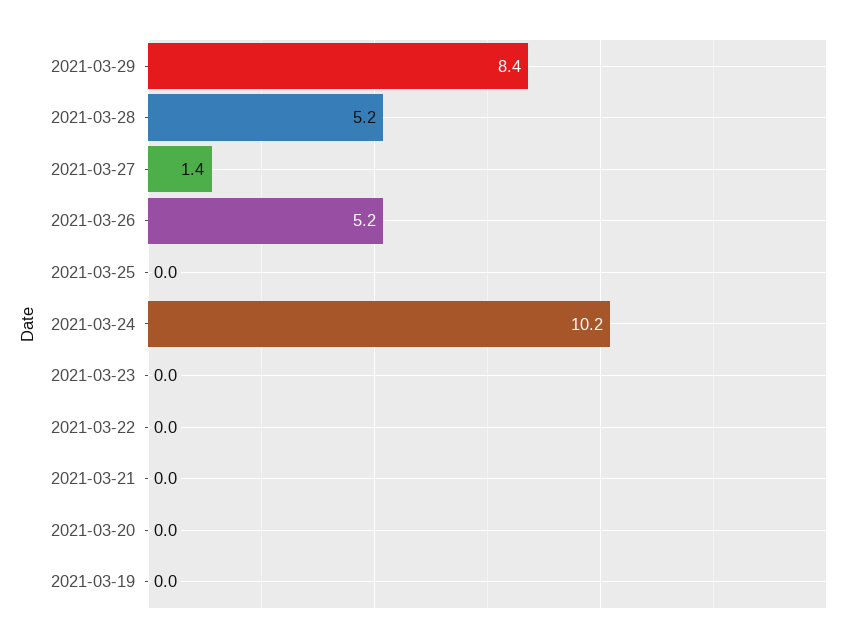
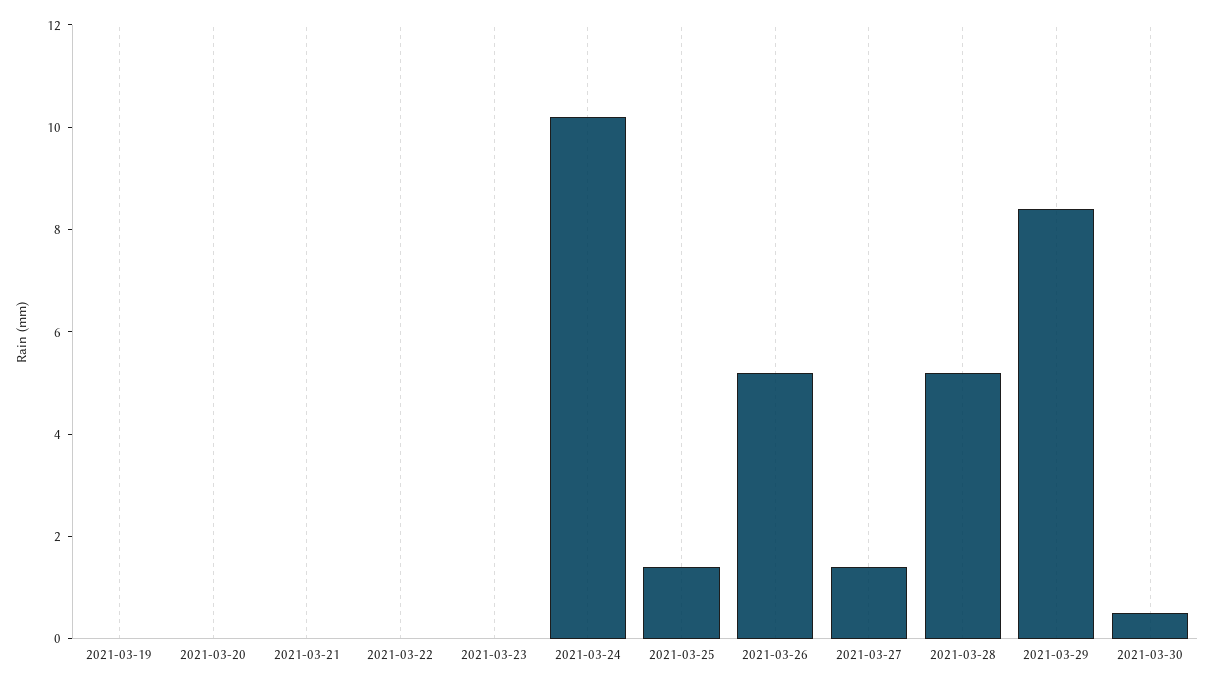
2021-03-25: 0 -> 1.5
2021-03-30: none -> 0.5

